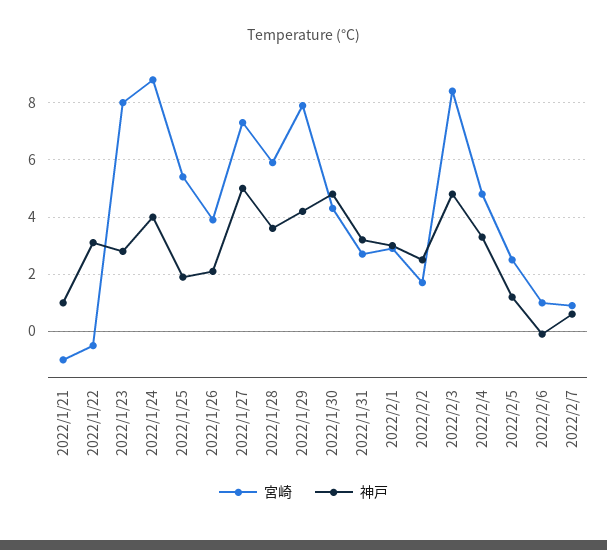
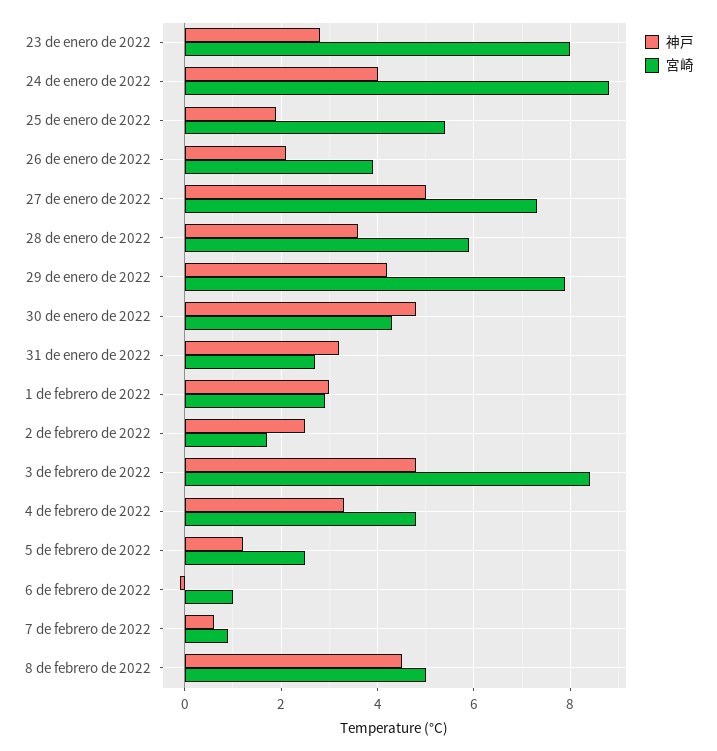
宮崎, 2022/1/21: -1 -> none
神戸, 2022/1/21: 1 -> none
宮崎, 2022/1/22: -0.5 -> none
神戸, 2022/1/22: 3 -> none
神戸, 8 de febrero de 2022: none -> 4.5
宮崎, 8 de febrero de 2022: none -> 5

